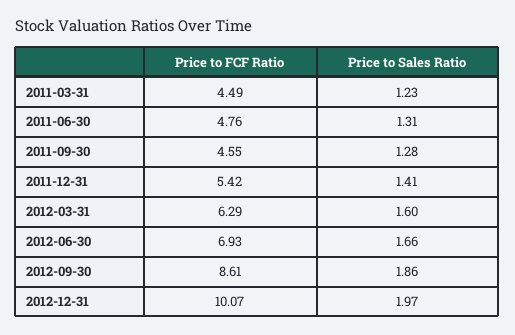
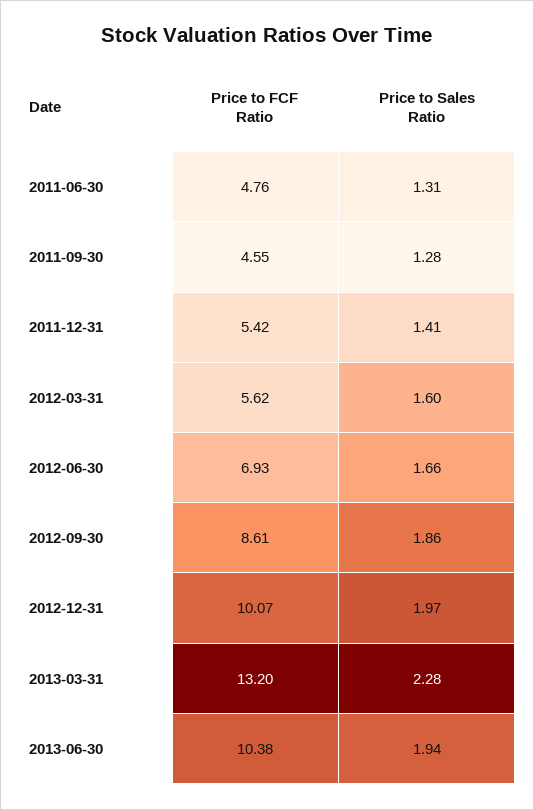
Price to FCF Ratio, 2011-03-31: 4.49 -> none
Price to Sales Ratio, 2011-03-31: 1.23 -> none
Price to FCF Ratio, 2012-03-31: 6.29 -> 5.62
Price to FCF Ratio, 2013-03-31: none -> 13.2
Price to Sales Ratio, 2013-03-31: none -> 2.28
Price to FCF Ratio, 2013-06-30: none -> 10.38
Price to Sales Ratio, 2013-06-30: none -> 1.94

